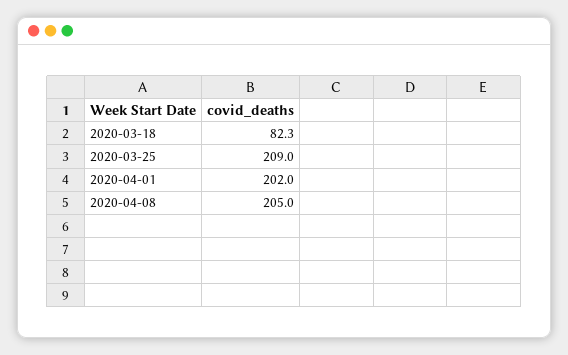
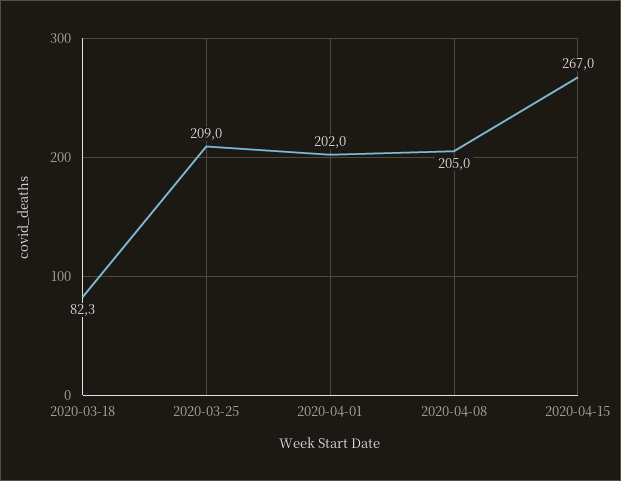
2020-04-15: none -> 267

